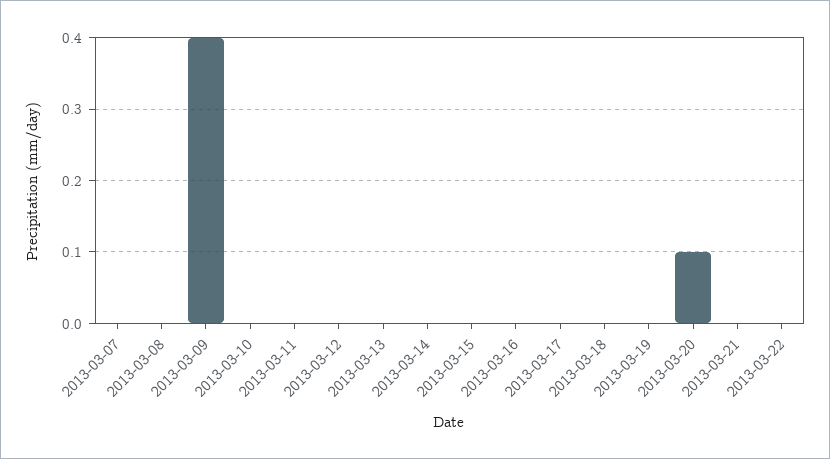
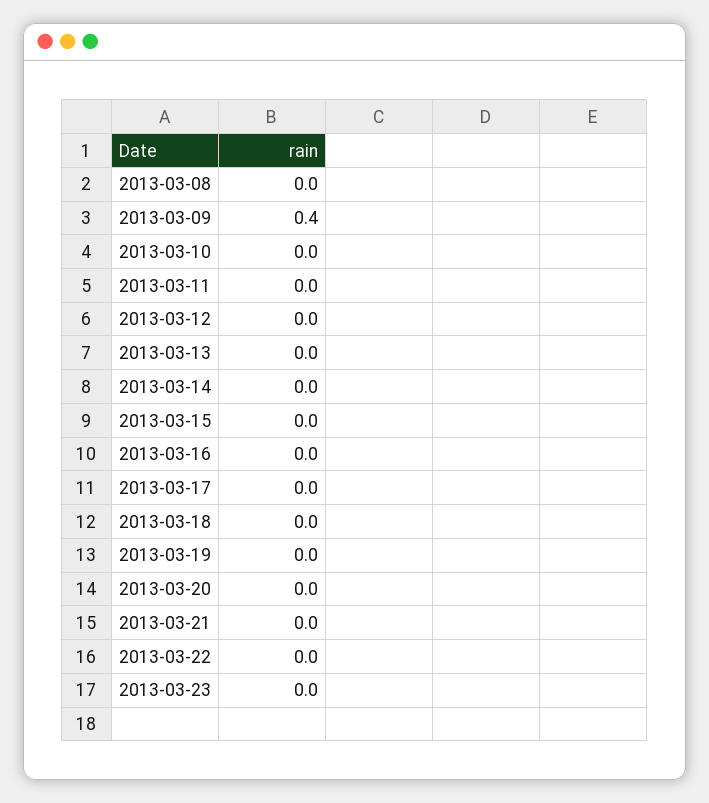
2013-03-07: 0 -> none
2013-03-20: 0.1 -> 0
2013-03-23: none -> 0

